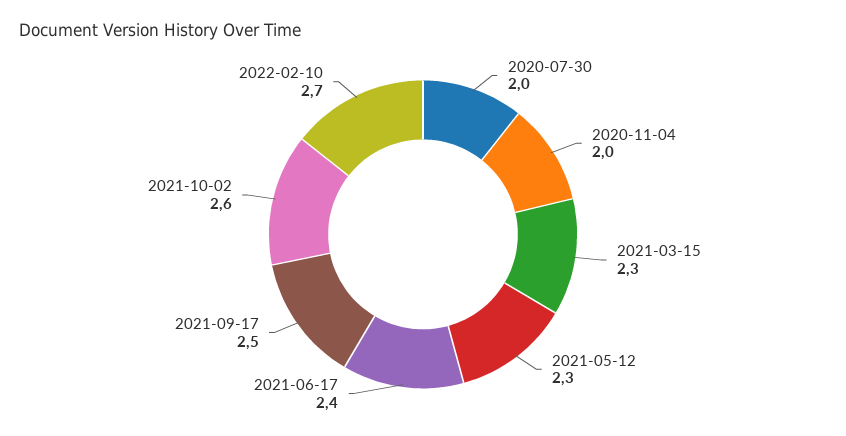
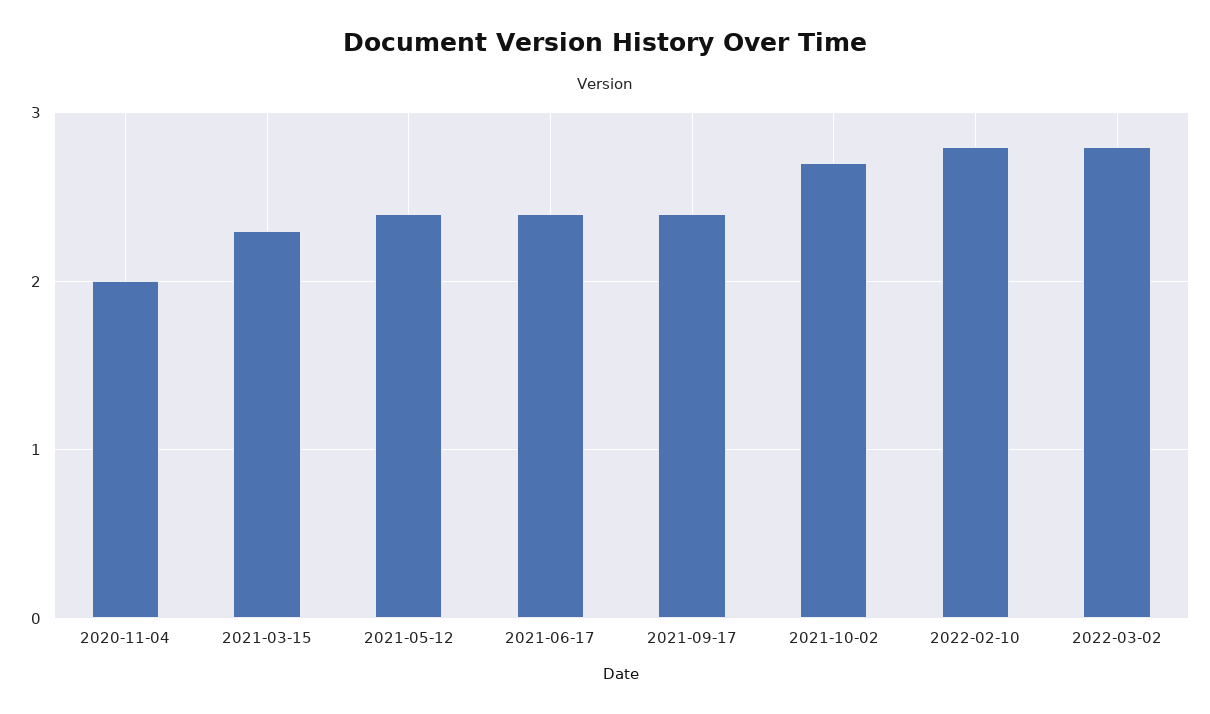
2020-07-30: 2 -> none
2021-05-12: 2.3 -> 2.4
2021-09-17: 2.5 -> 2.4
2021-10-02: 2.6 -> 2.7
2022-02-10: 2.7 -> 2.8
2022-03-02: none -> 2.8

